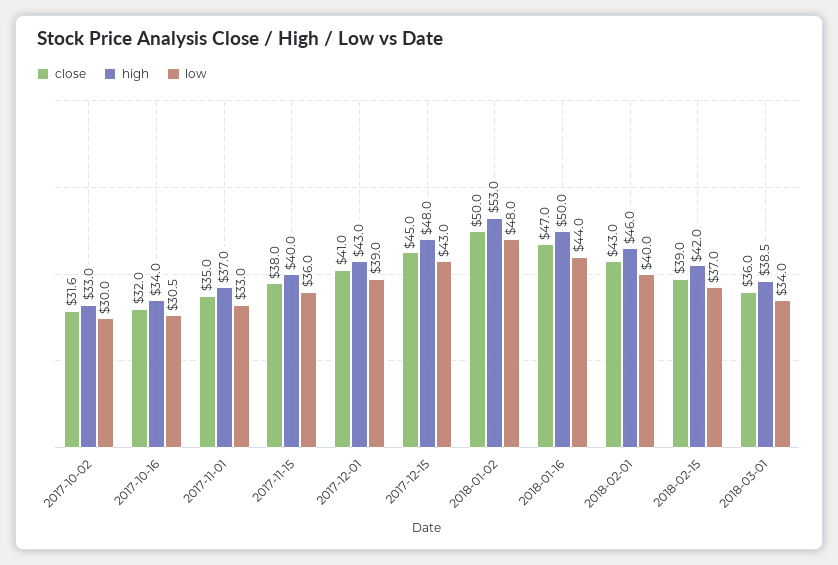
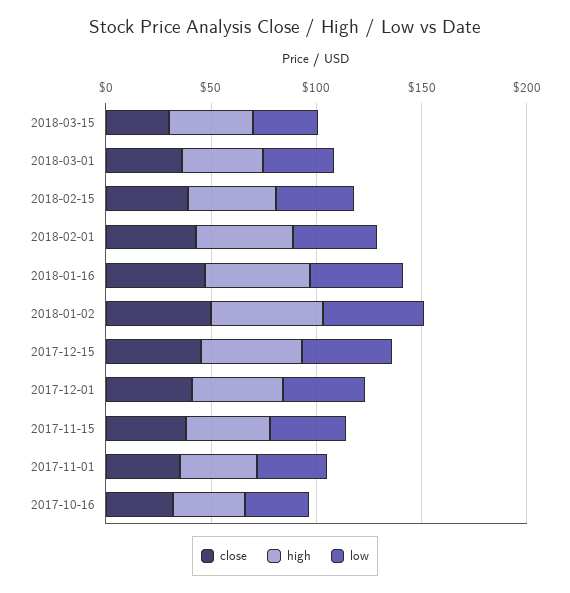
close, 2017-10-02: 31.6 -> none
high, 2017-10-02: 33 -> none
low, 2017-10-02: 30 -> none
close, 2018-03-15: none -> 30
high, 2018-03-15: none -> 40
low, 2018-03-15: none -> 30

